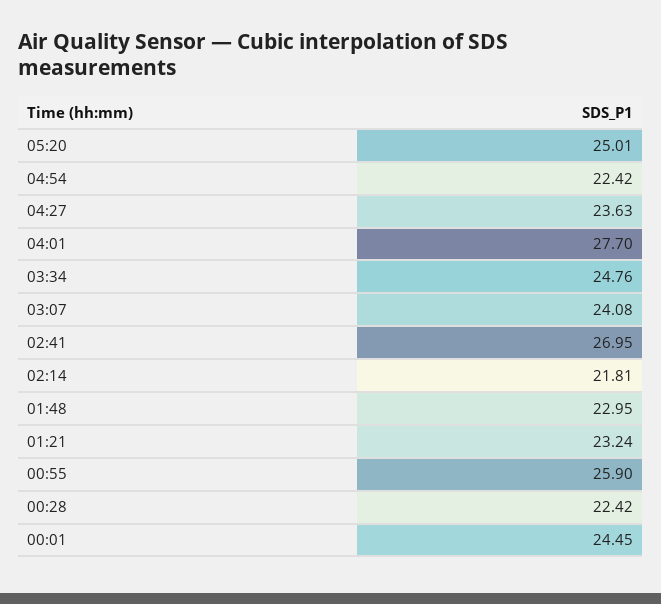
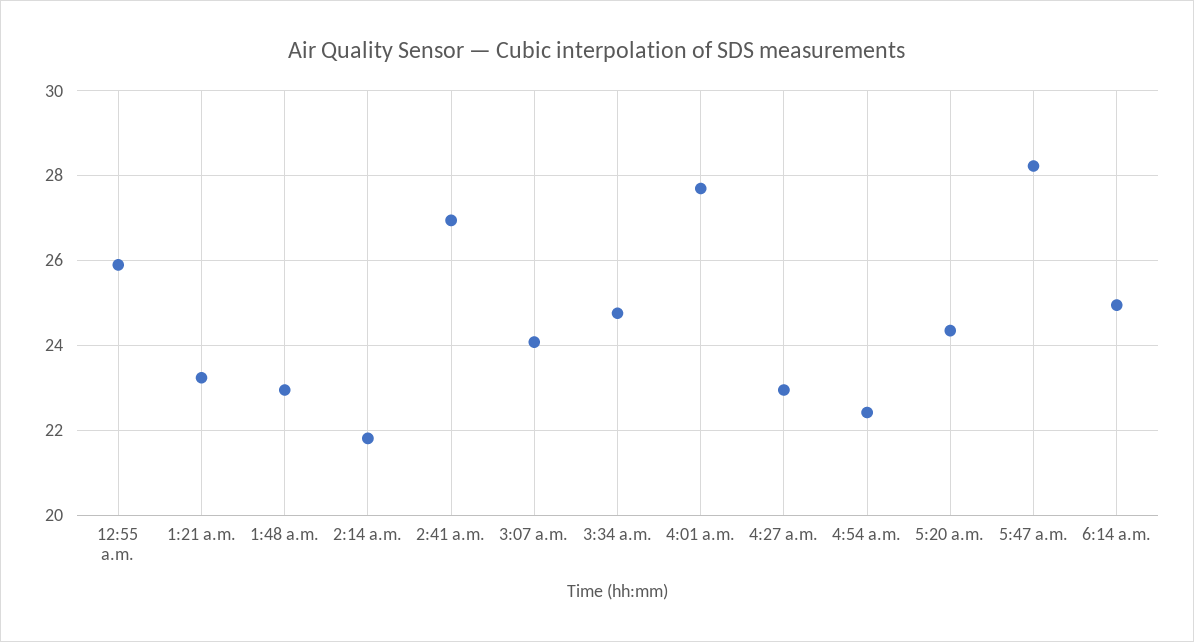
05:20: 25.01 -> 24.4
04:27: 23.63 -> 23
00:28: 22.42 -> none
00:01: 24.45 -> none
5:47 a.m.: none -> 28.2
6:14 a.m.: none -> 25

